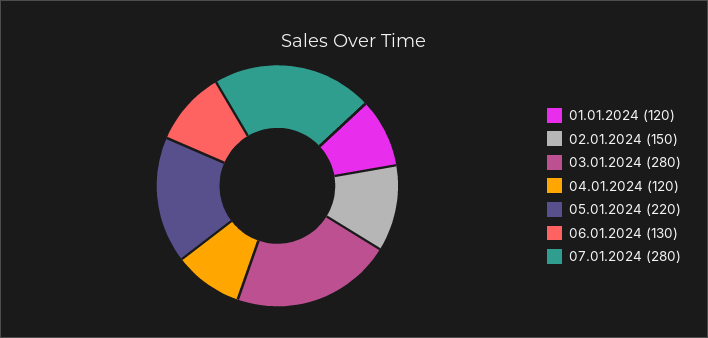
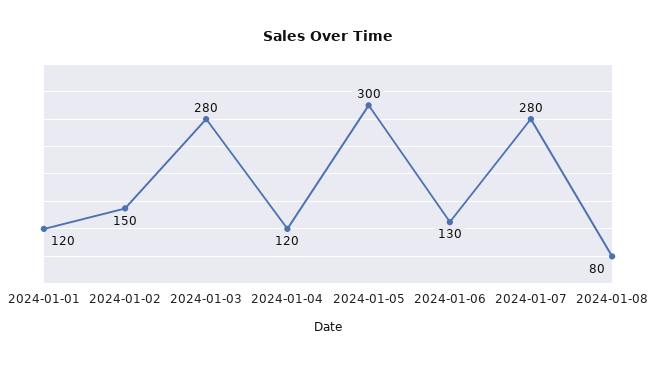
05.01.2024: 220 -> 300
2024-01-08: none -> 80

